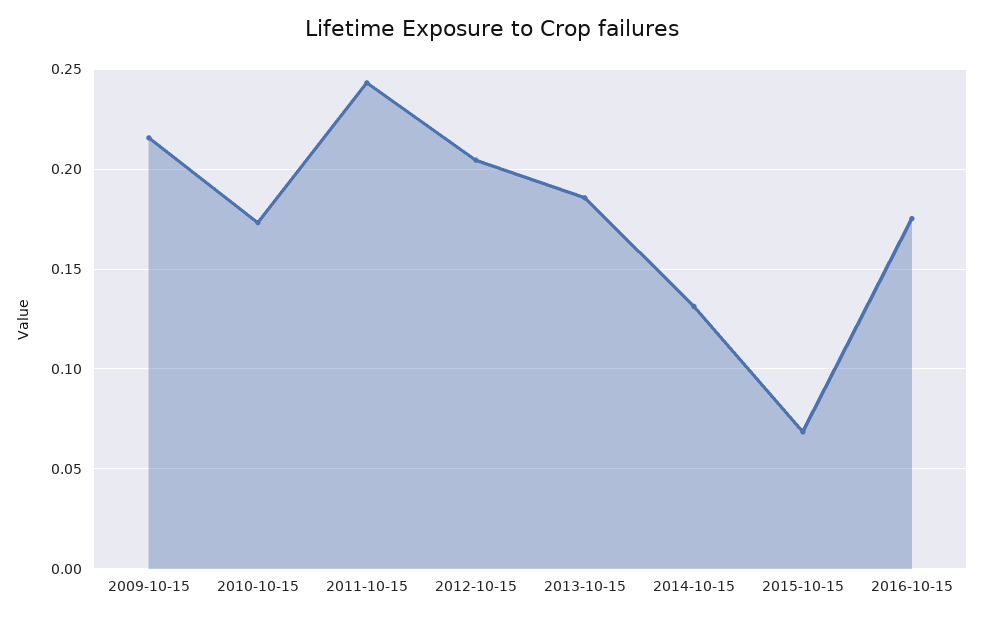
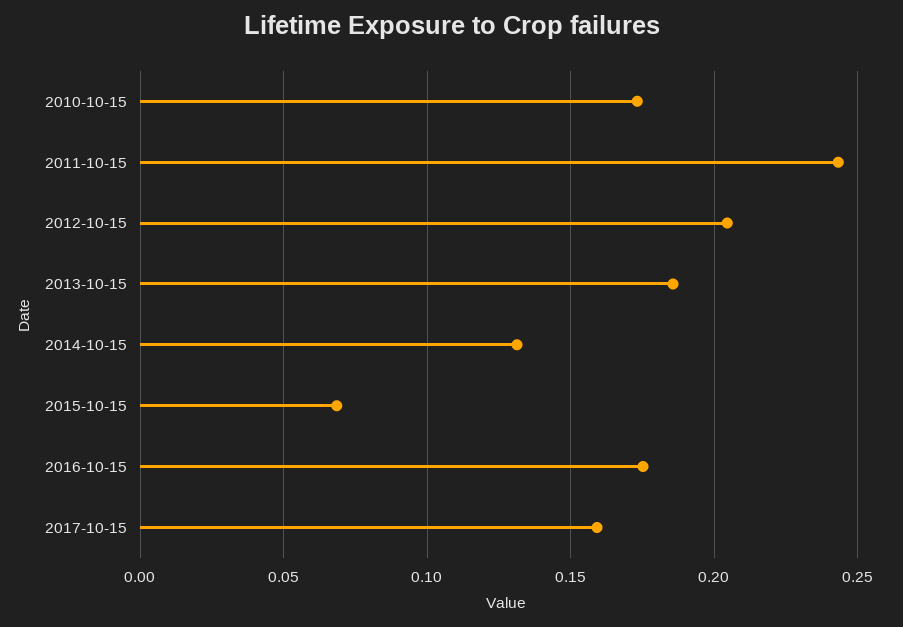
2009-10-15: 0.215 -> none
2017-10-15: none -> 0.16

